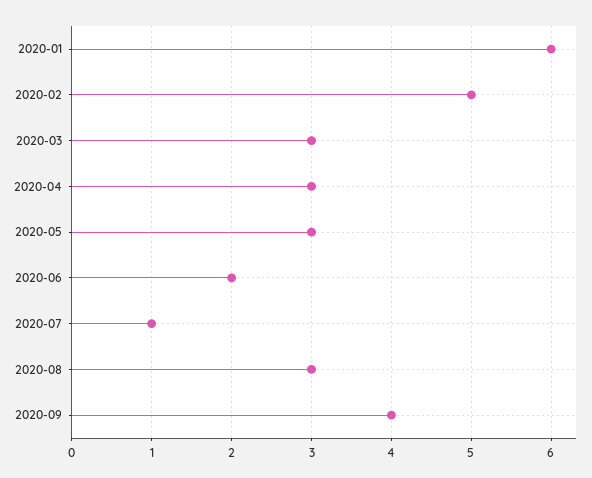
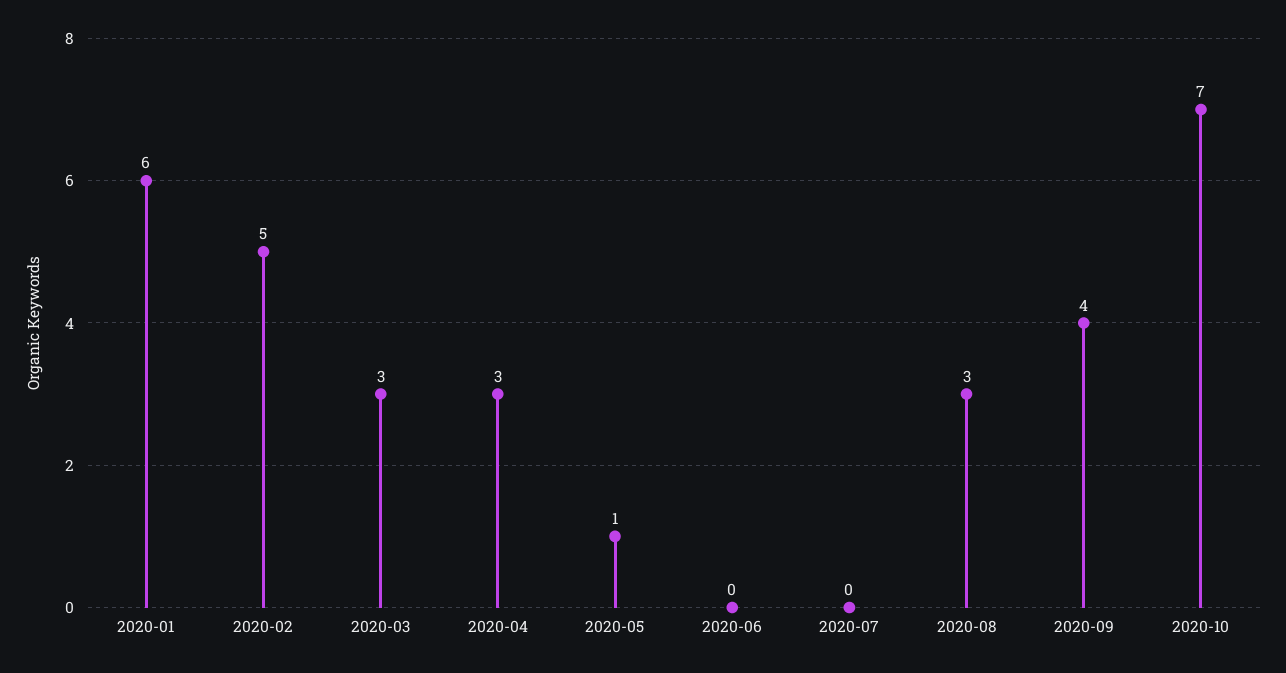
2020-05: 3 -> 1
2020-06: 2 -> 0
2020-07: 1 -> 0
2020-10: none -> 7

